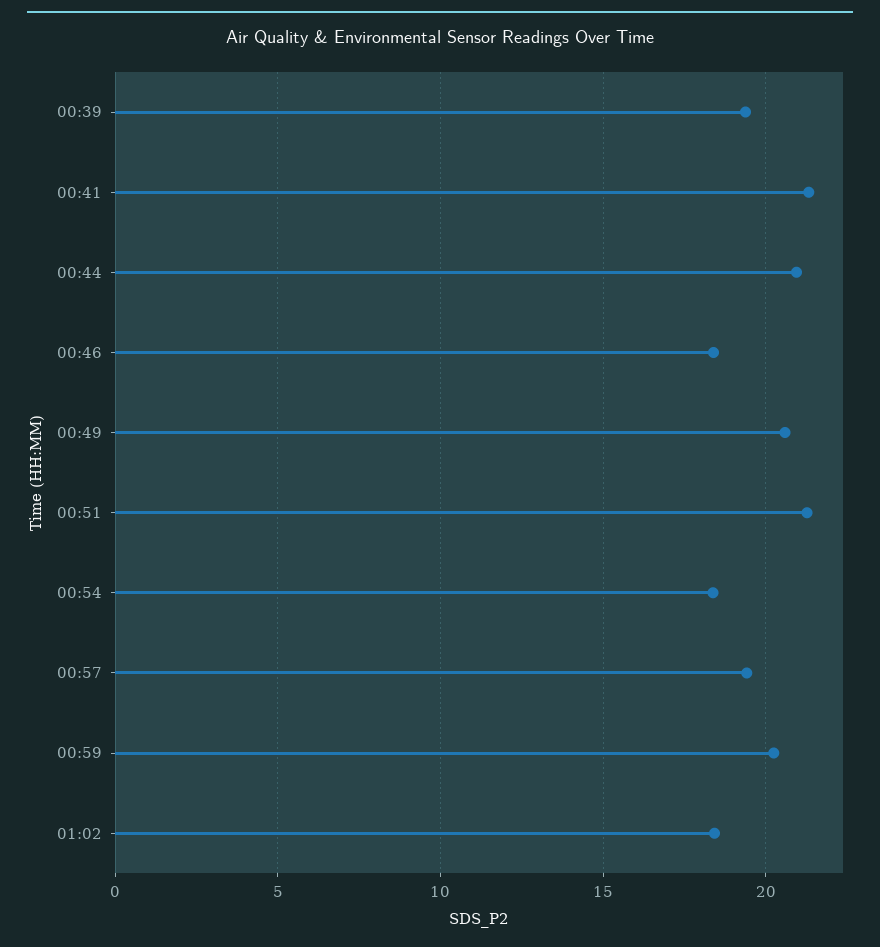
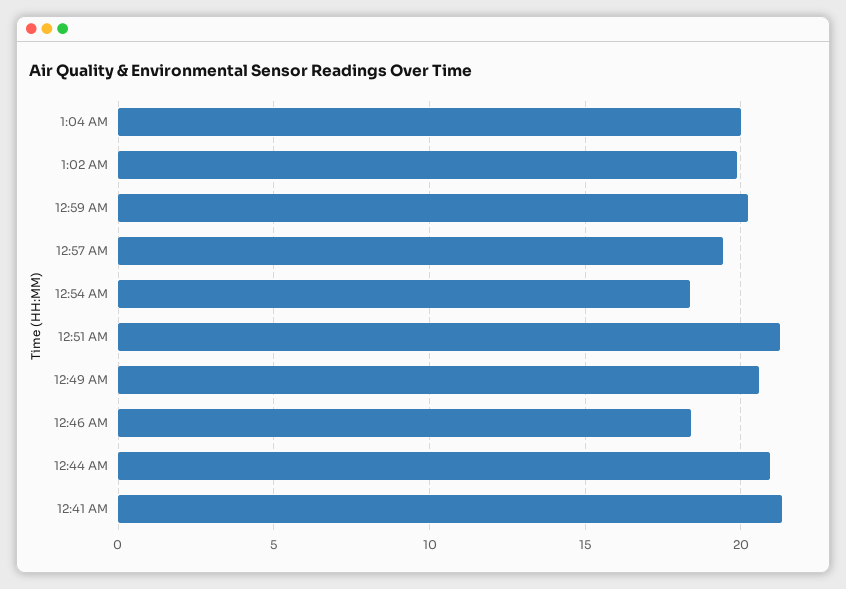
00:39: 19.5 -> none
01:02: 18.5 -> 20
1:04 AM: none -> 20

